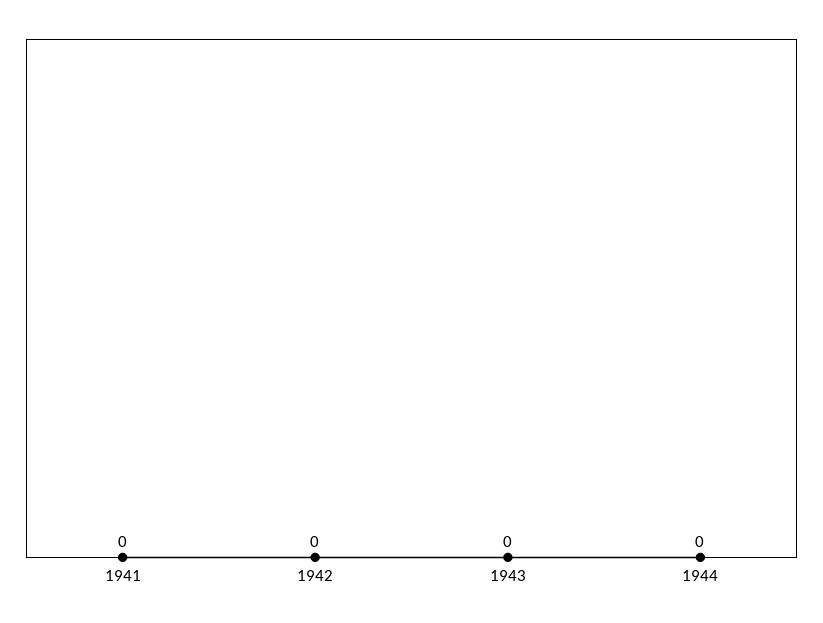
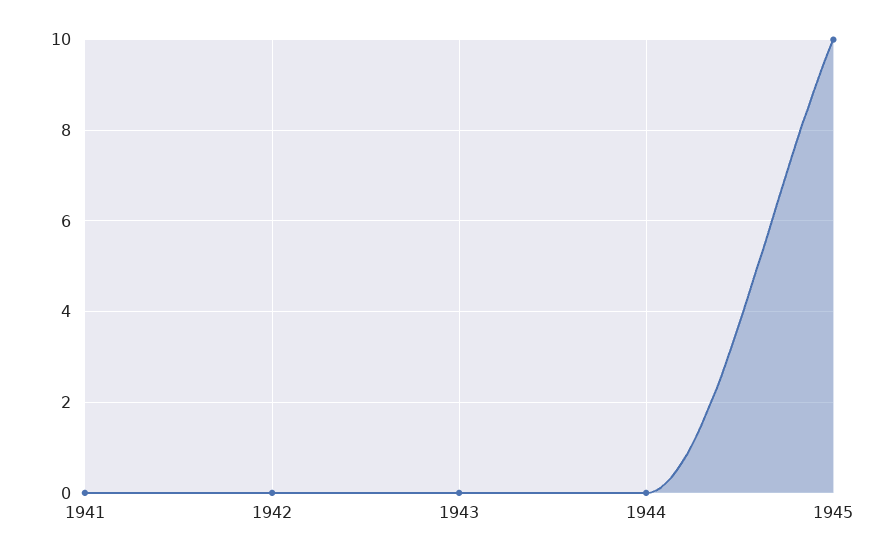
1945: none -> 10

